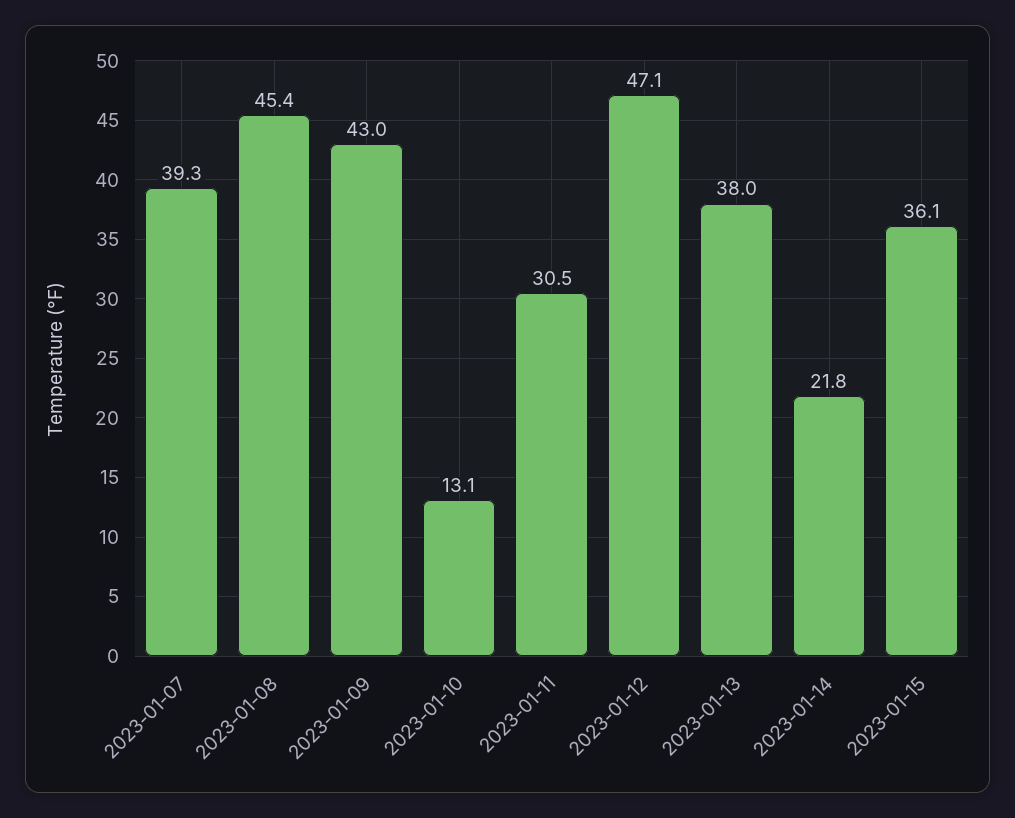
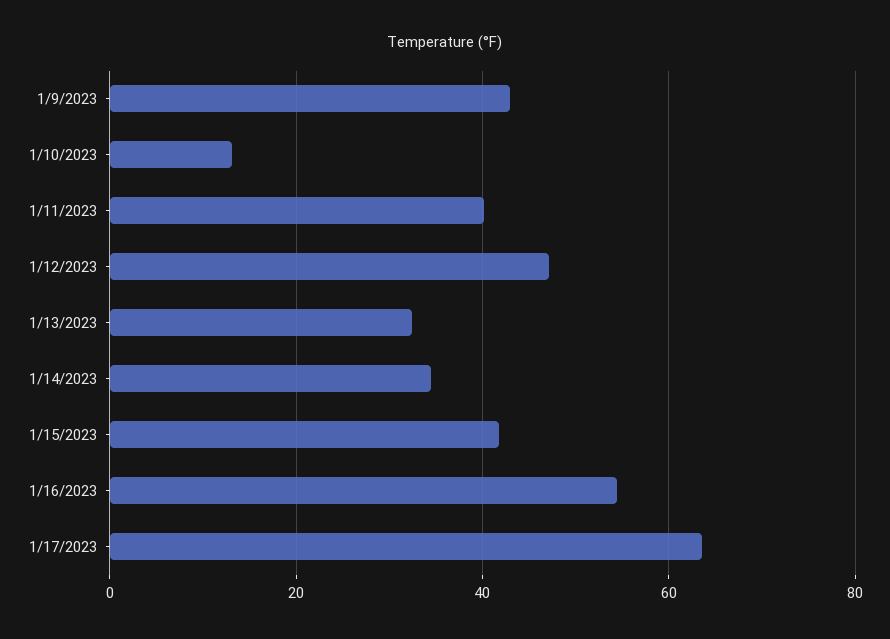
2023-01-07: 39.3 -> none
2023-01-08: 45.4 -> none
2023-01-11: 30.5 -> 40
2023-01-13: 38 -> 32
2023-01-14: 21.8 -> 34
2023-01-15: 36.1 -> 42
1/16/2023: none -> 54
1/17/2023: none -> 64

